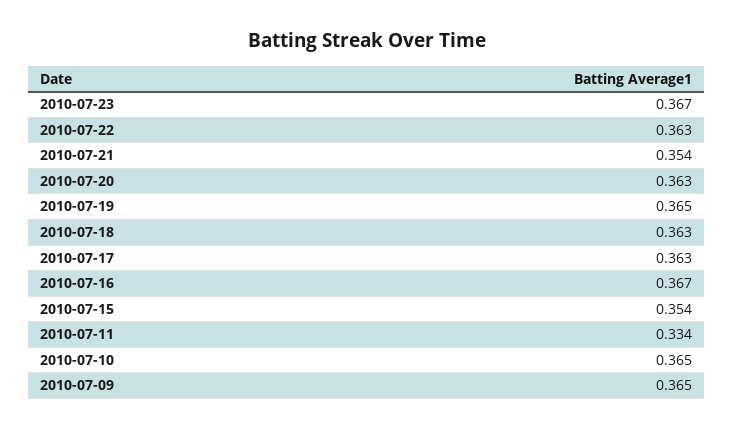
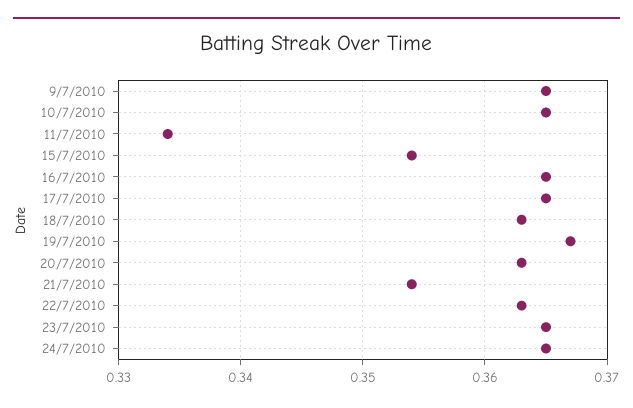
2010-07-23: 0.367 -> 0.365
2010-07-19: 0.365 -> 0.367
2010-07-17: 0.363 -> 0.365
2010-07-16: 0.367 -> 0.365
24/7/2010: none -> 0.365

